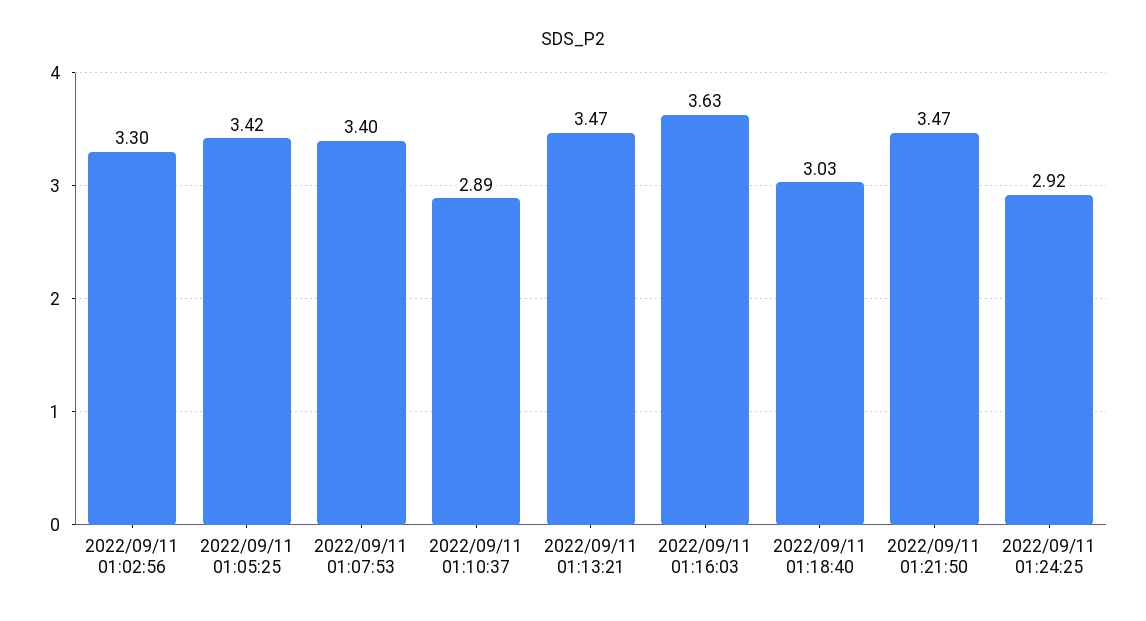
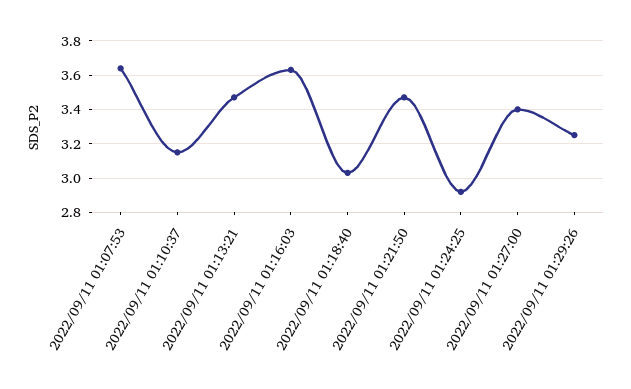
2022/09/11 01:02:56: 3.3 -> none
2022/09/11 01:05:25: 3.42 -> none
2022/09/11 01:07:53: 3.4 -> 3.65
2022/09/11 01:10:37: 2.89 -> 3.15
2022/09/11 01:27:00: none -> 3.4
2022/09/11 01:29:26: none -> 3.25

